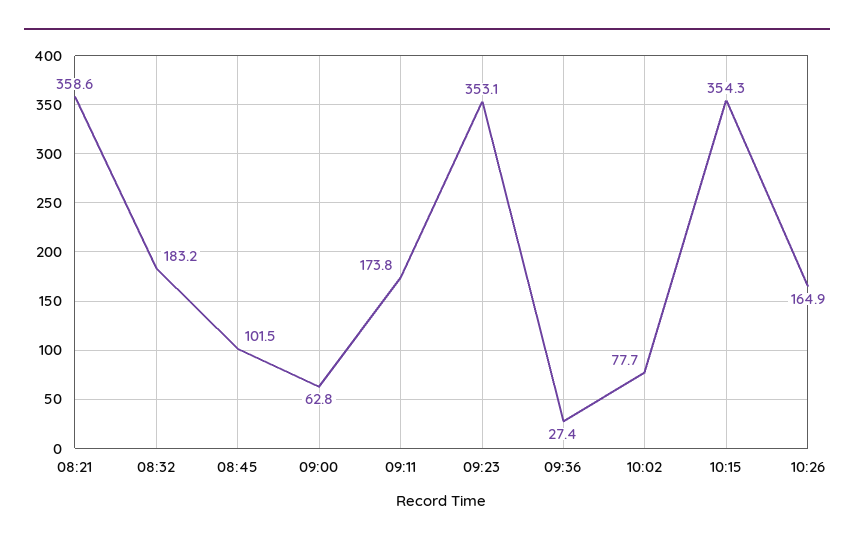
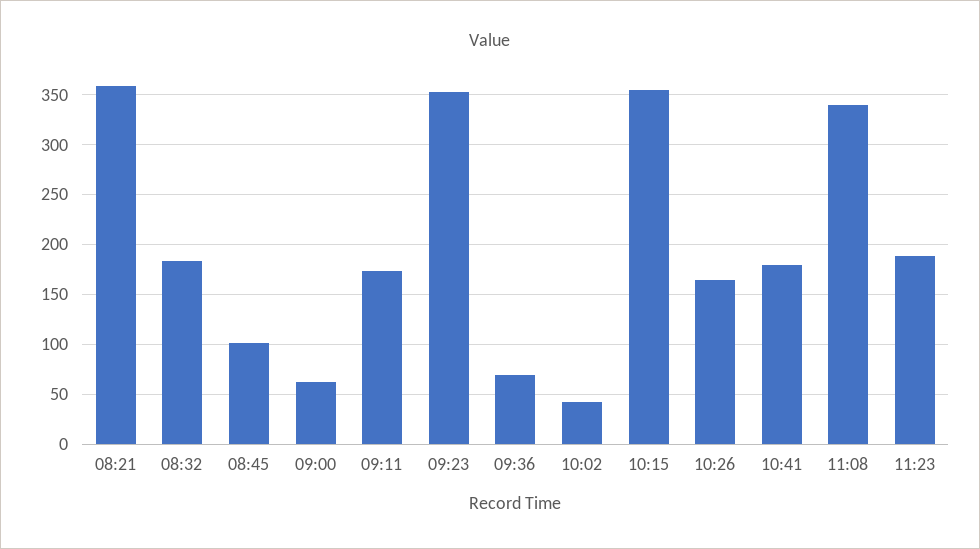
09:36: 27.4 -> 70
10:02: 77.7 -> 40
10:41: none -> 180
11:08: none -> 340
11:23: none -> 190

